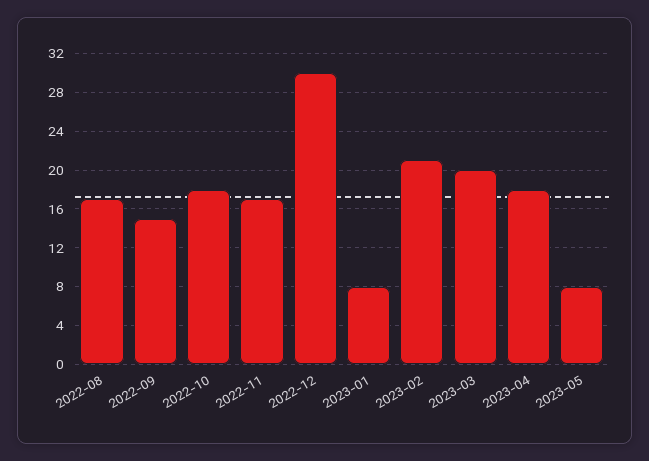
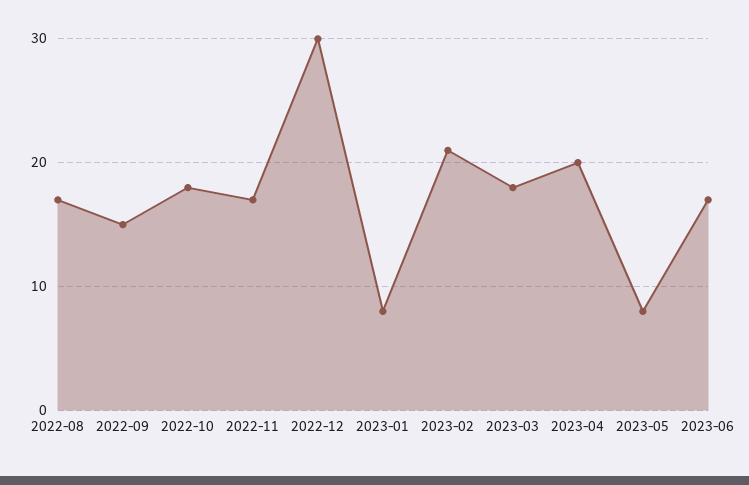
2023-03: 20 -> 18
2023-04: 18 -> 20
2023-06: none -> 17

